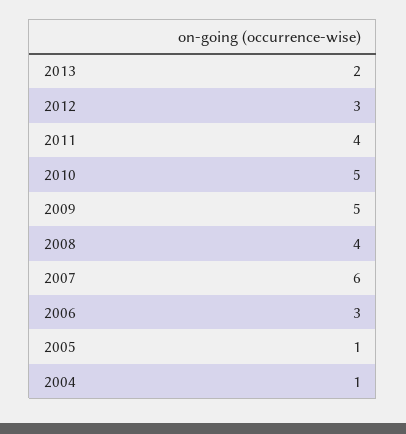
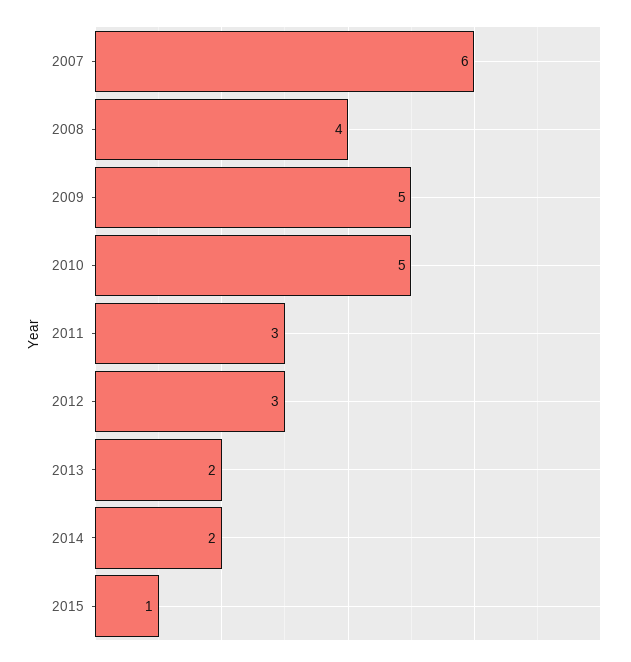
2011: 4 -> 3
2006: 3 -> none
2005: 1 -> none
2004: 1 -> none
2014: none -> 2
2015: none -> 1

